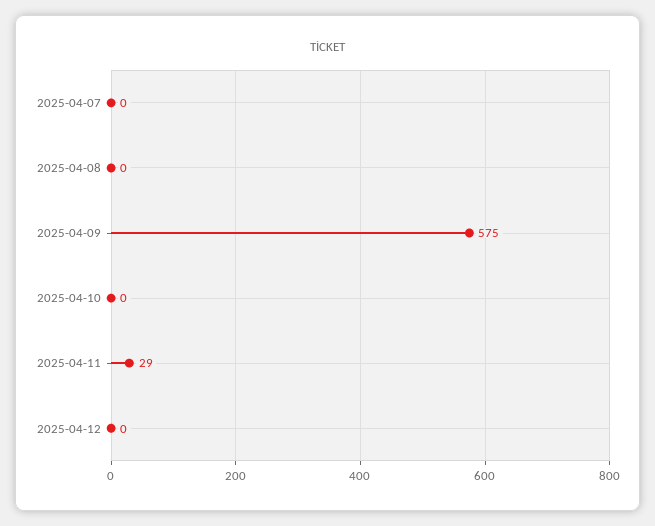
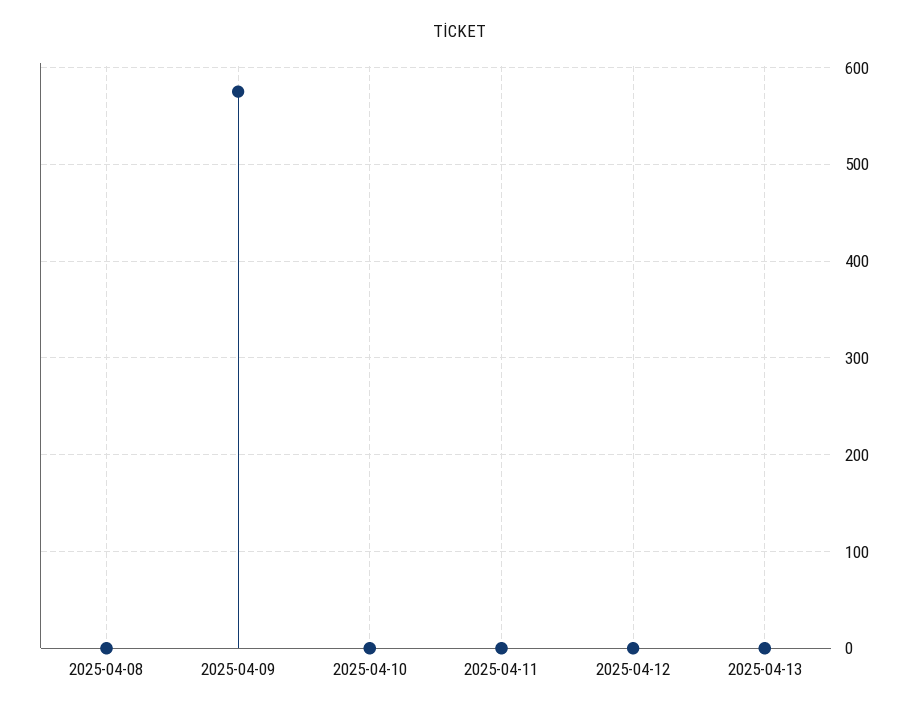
2025-04-07: 0 -> none
2025-04-11: 29 -> 0
2025-04-13: none -> 0

